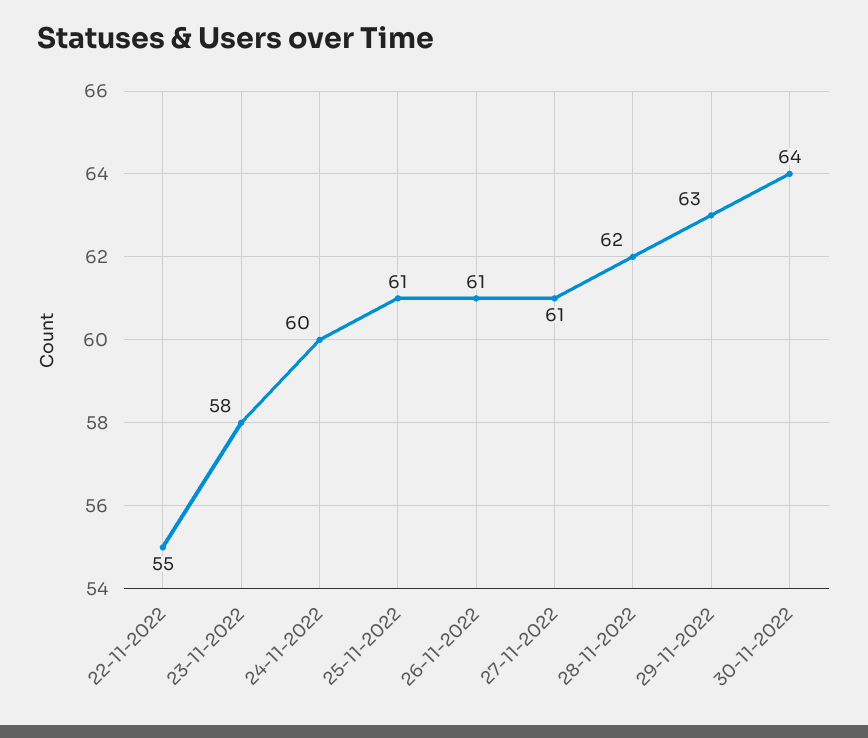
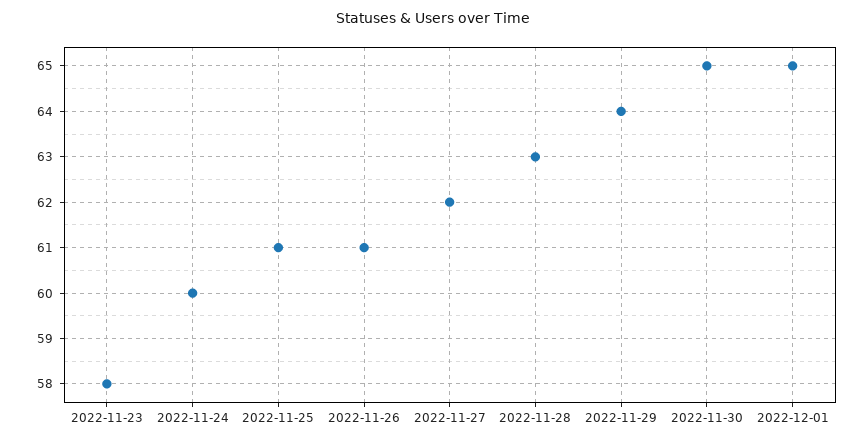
22-11-2022: 55 -> none
27-11-2022: 61 -> 62
28-11-2022: 62 -> 63
29-11-2022: 63 -> 64
30-11-2022: 64 -> 65
2022-12-01: none -> 65

